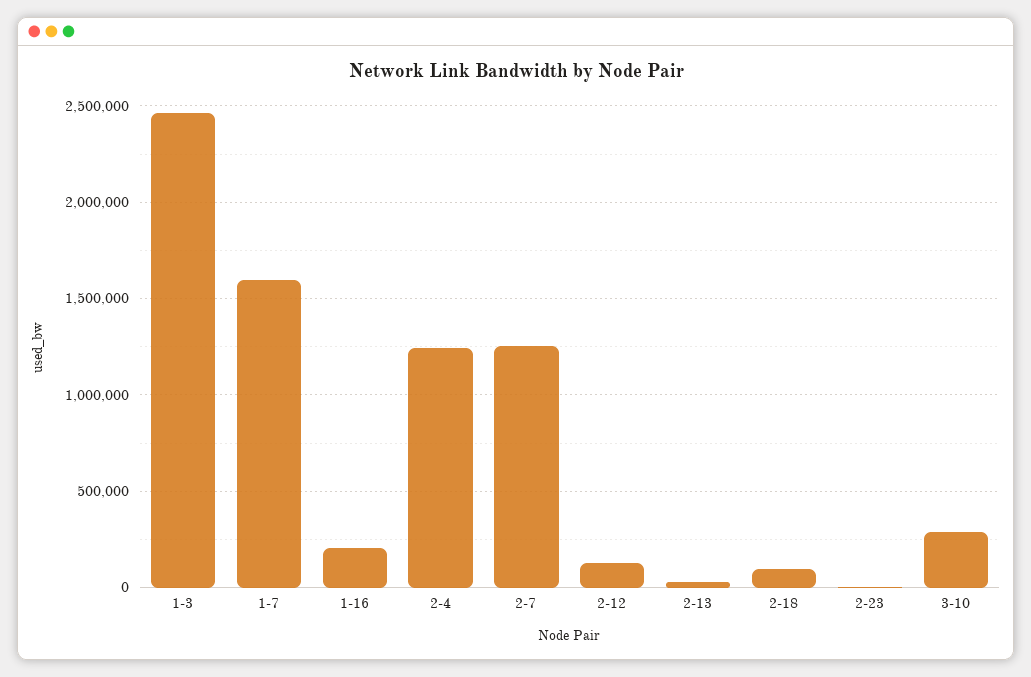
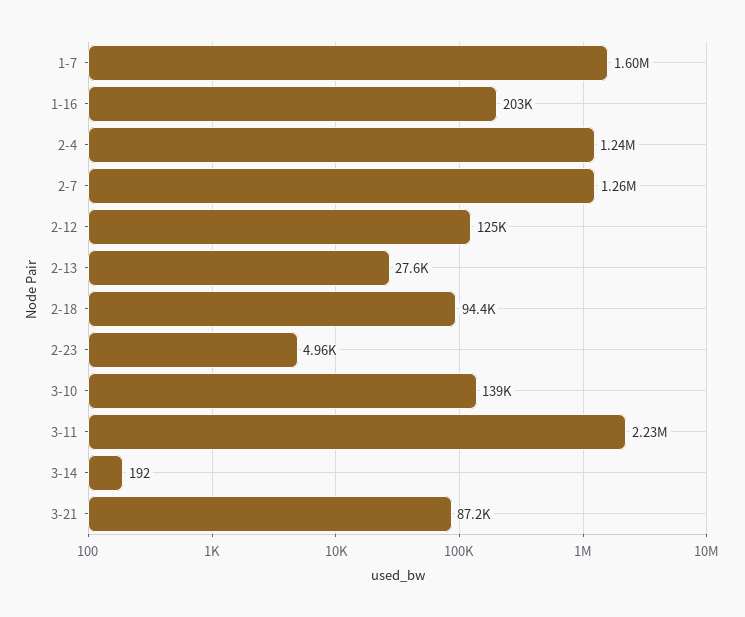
1-3: 2450000 -> none
3-10: 300000 -> 139000
3-11: none -> 2230000
3-14: none -> 192
3-21: none -> 87200

